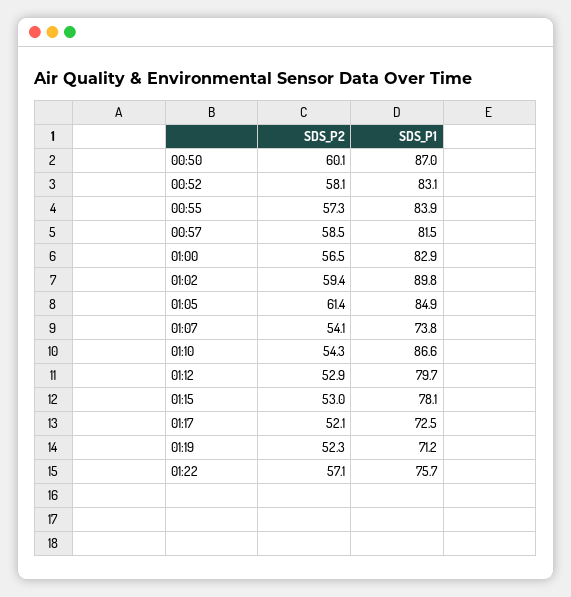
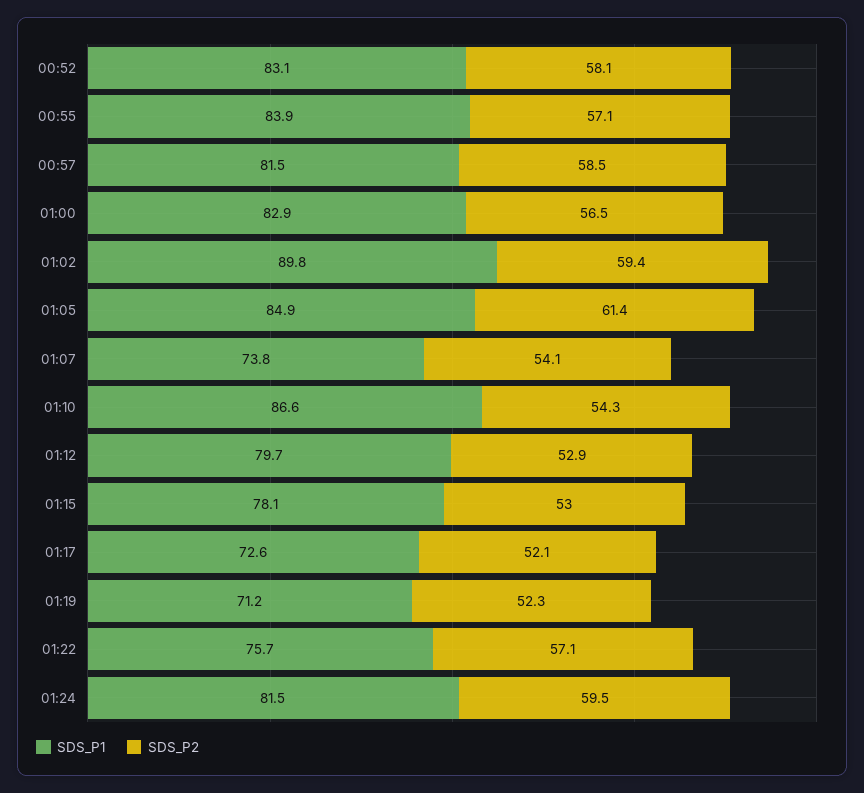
SDS_P2, 00:50: 60.1 -> none
SDS_P1, 00:50: 87 -> none
SDS_P2, 00:55: 57.3 -> 57.1
SDS_P1, 01:17: 72.5 -> 72.6
SDS_P1, 01:24: none -> 81.5
SDS_P2, 01:24: none -> 59.5

